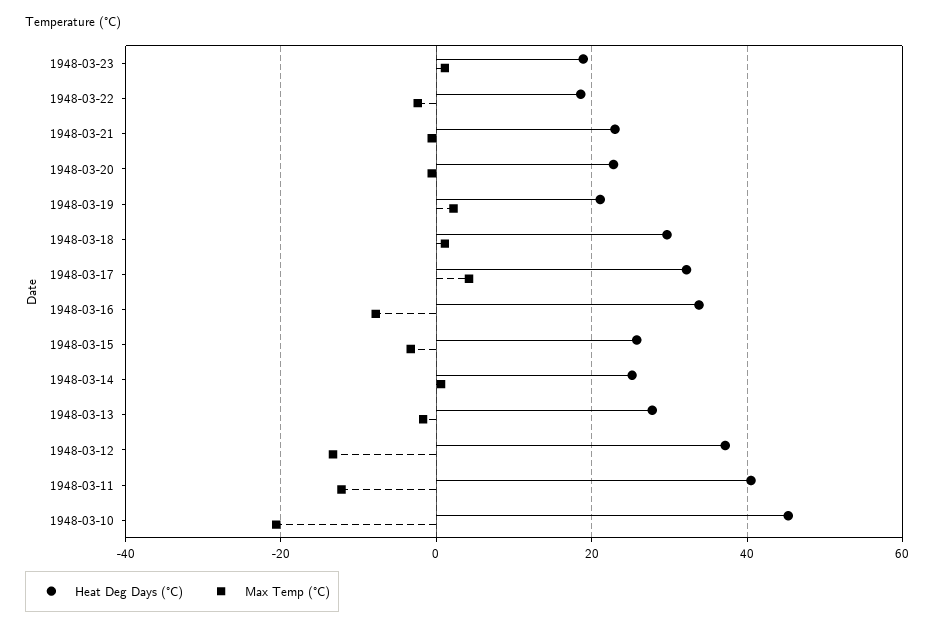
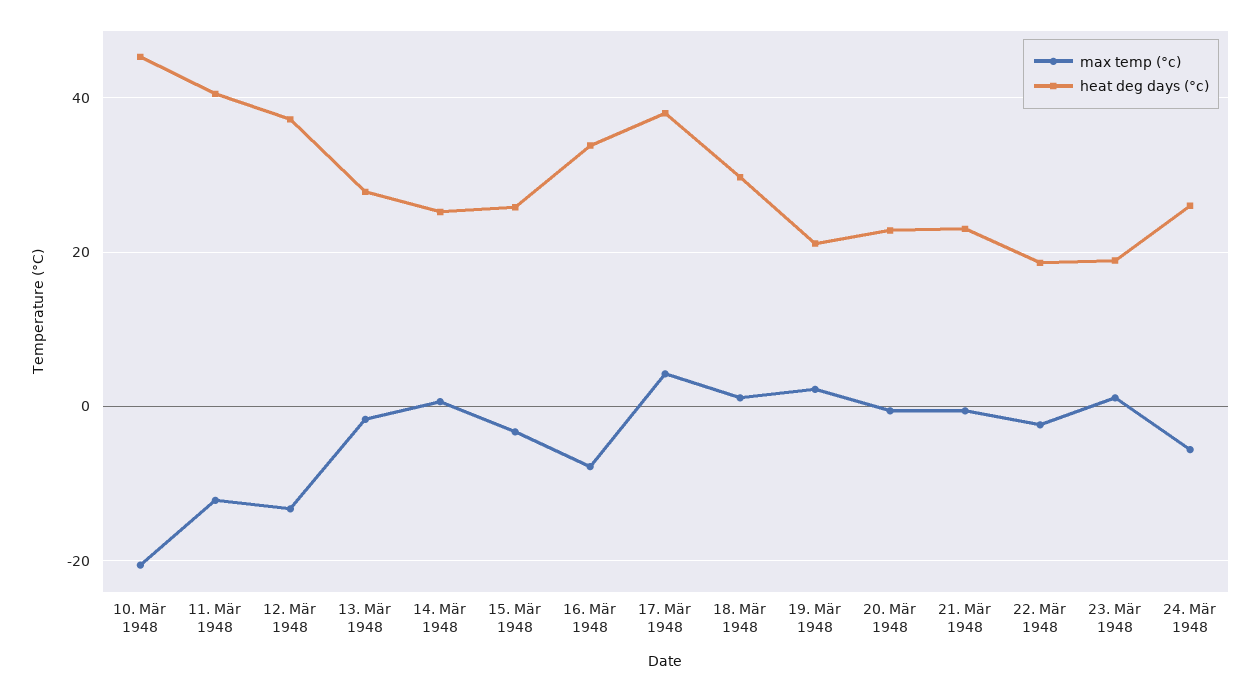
Heat Deg Days (°C), 1948-03-17: 32 -> 38
Max Temp (°C), 24. Mär 1948: none -> -6
Heat Deg Days (°C), 24. Mär 1948: none -> 26

